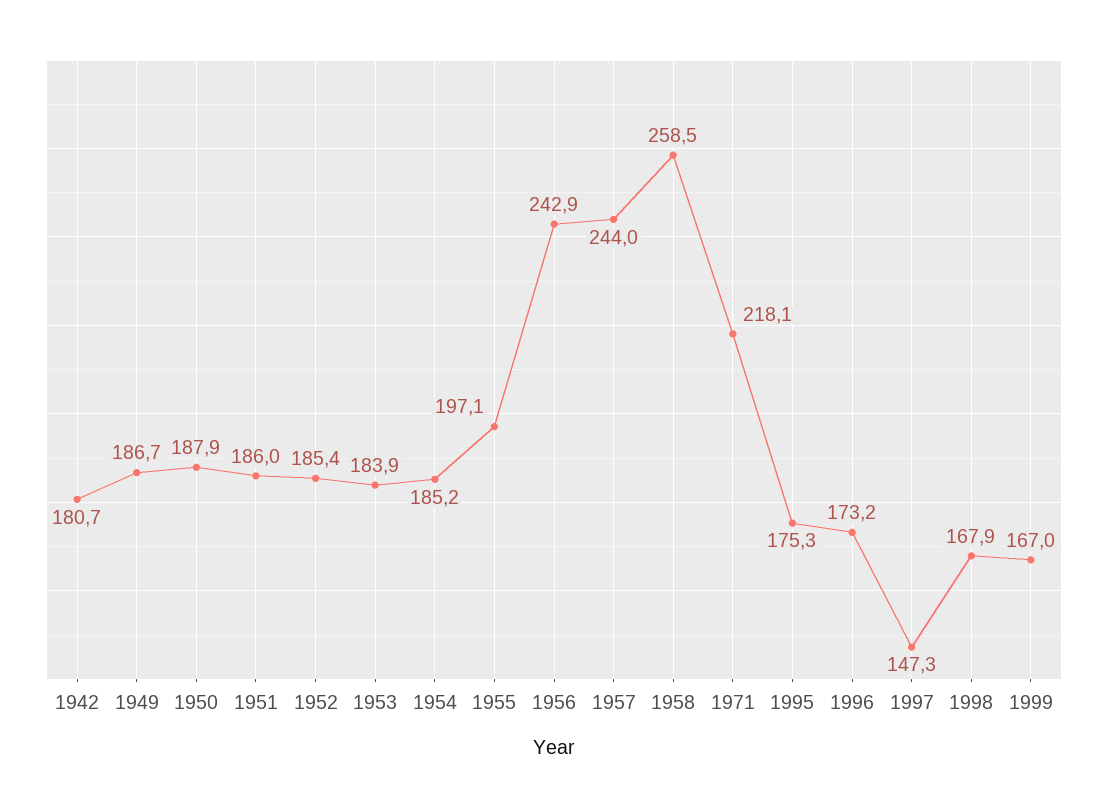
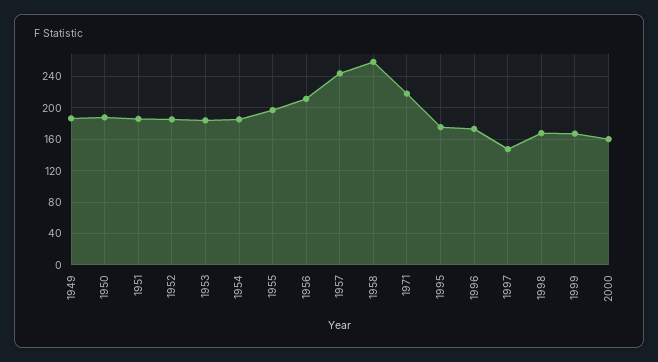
1942: 180.7 -> none
1956: 242.9 -> 210
2000: none -> 160

